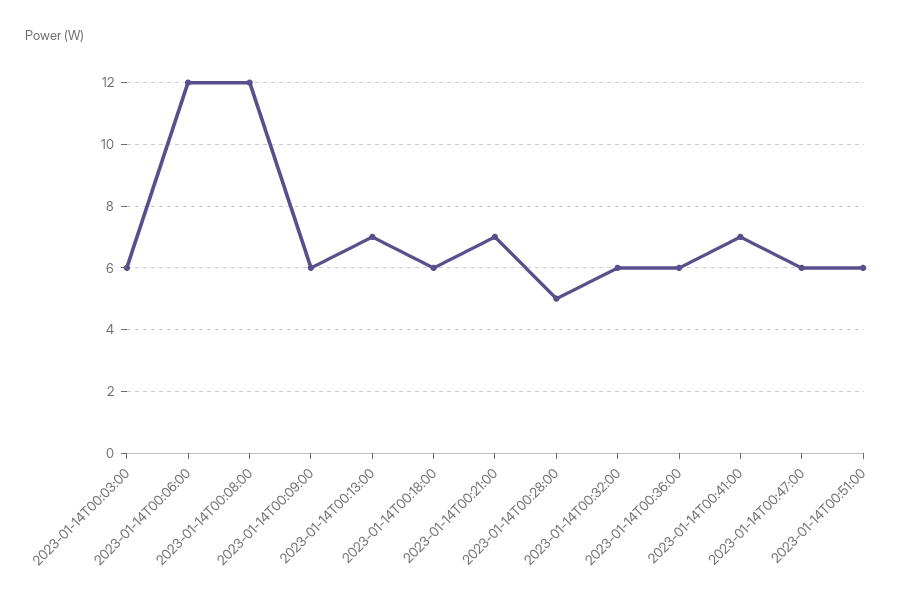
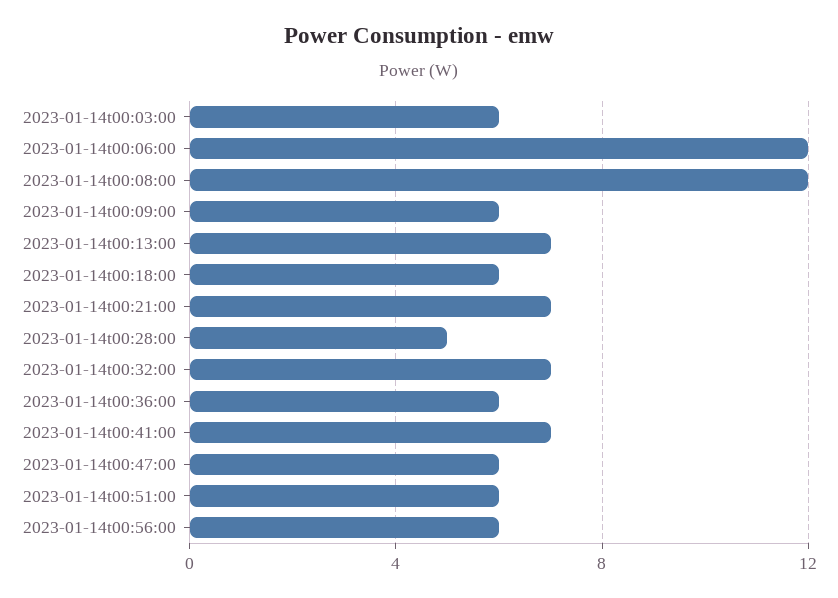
2023-01-14T00:32:00: 6 -> 7
2023-01-14t00:56:00: none -> 6

